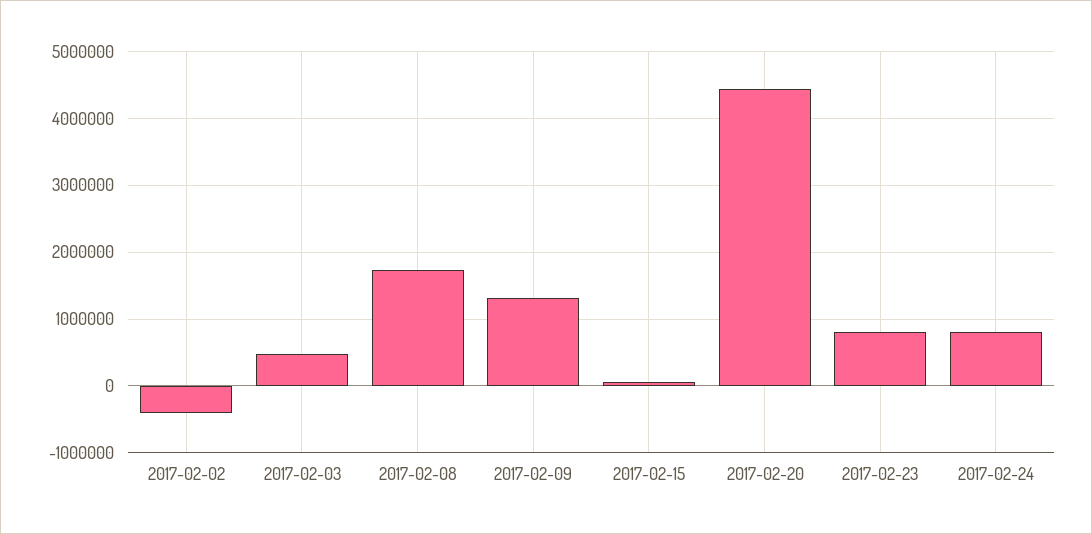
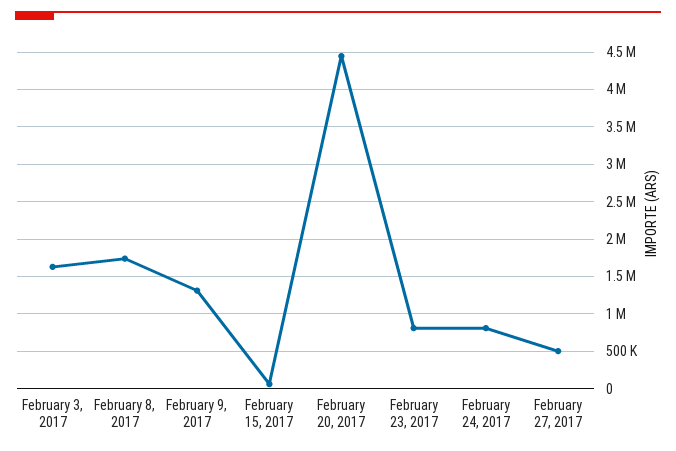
2017-02-02: -400000 -> none
2017-02-03: 500000 -> 1600000
February 27, 2017: none -> 500000

